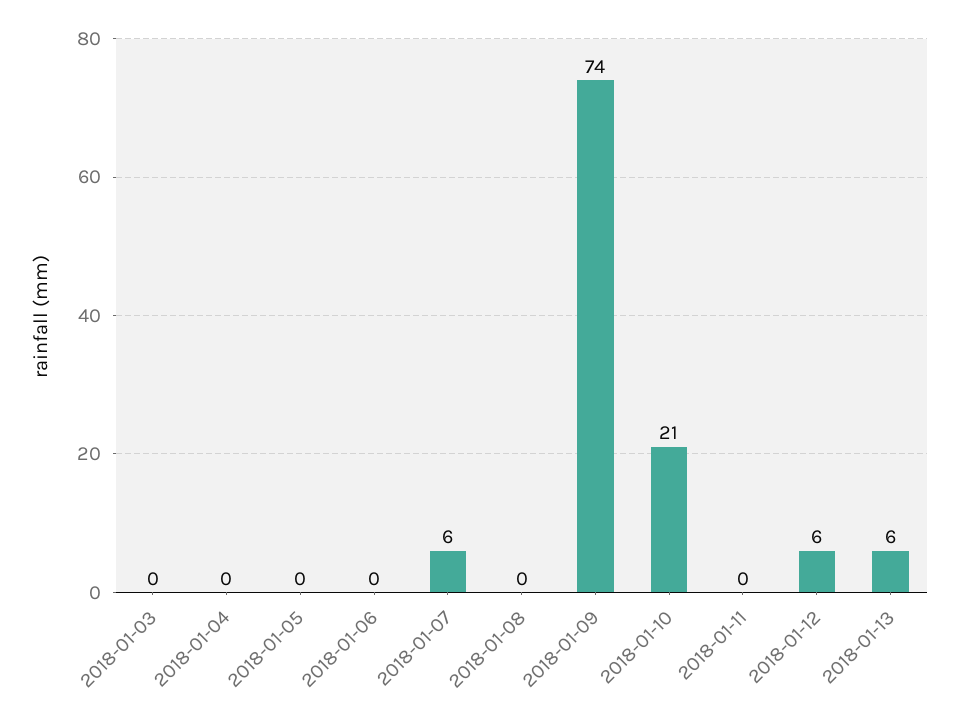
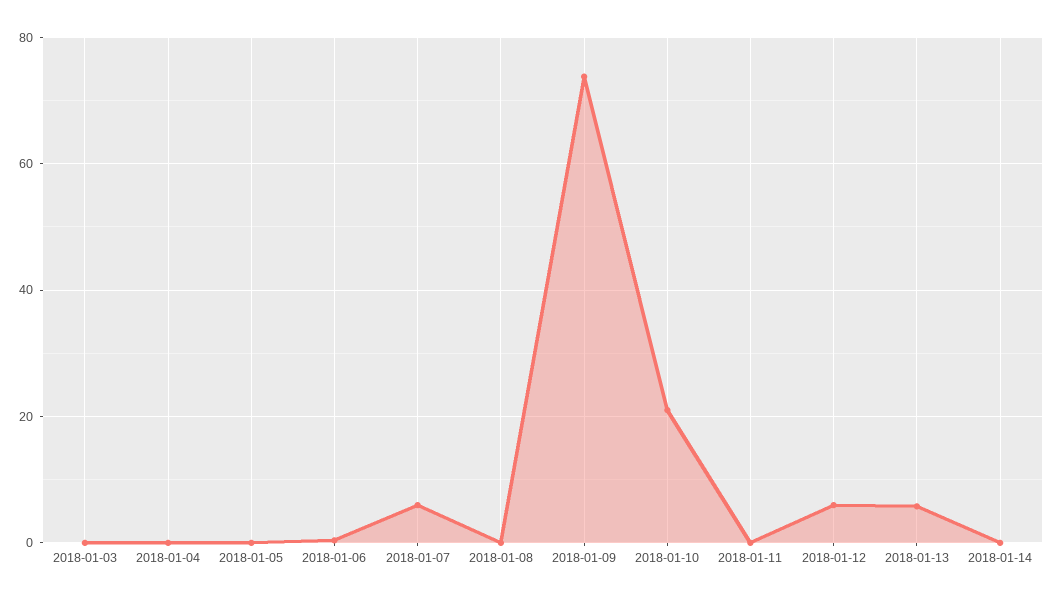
2018-01-14: none -> 0

